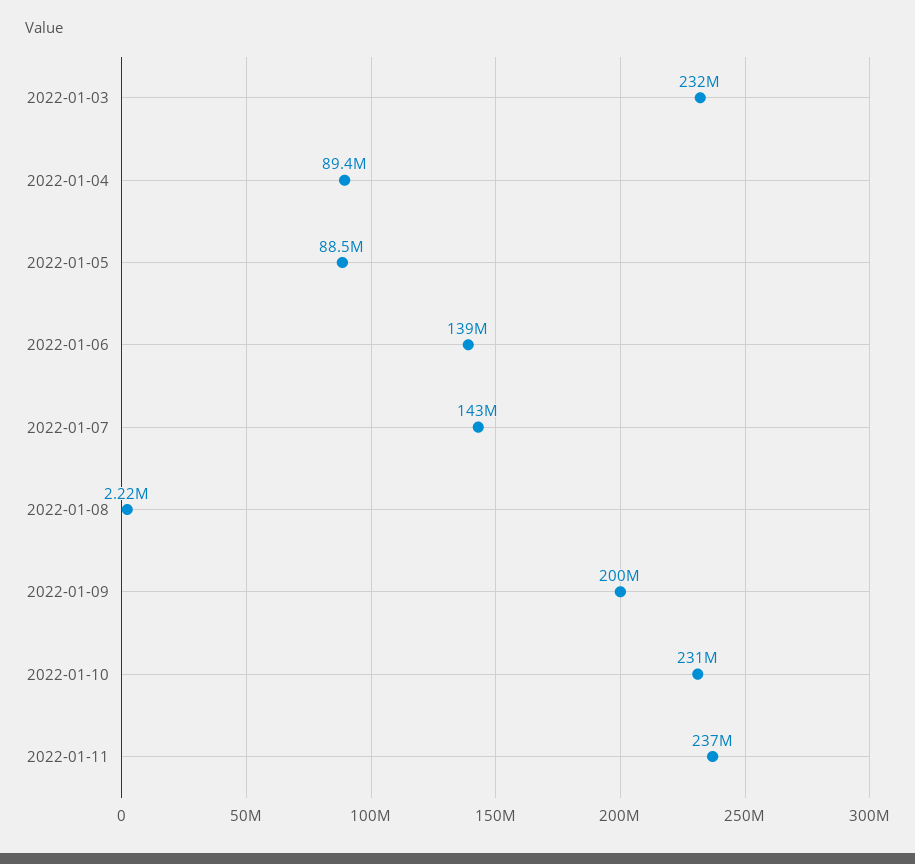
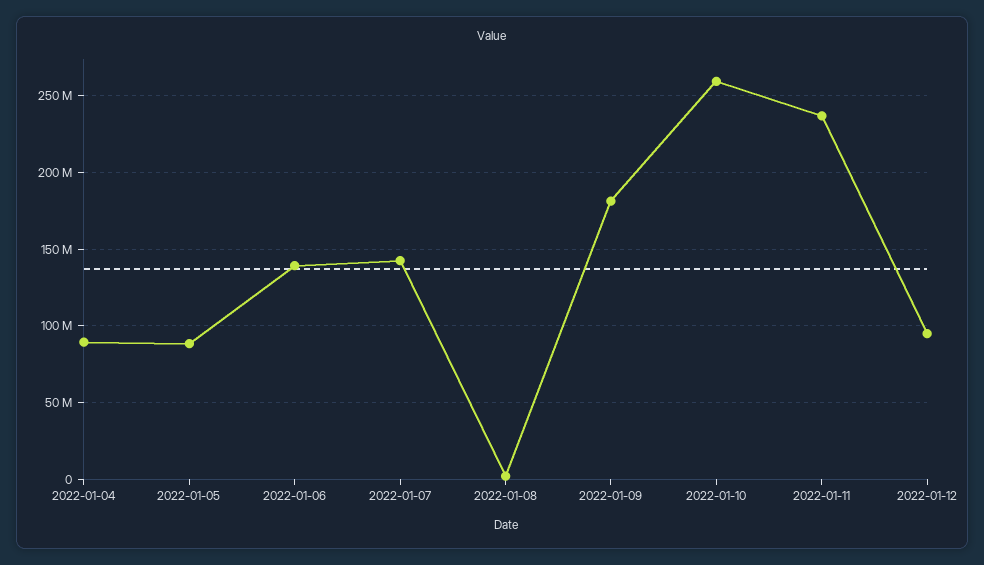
2022-01-03: 232000000 -> none
2022-01-09: 200000000 -> 180000000
2022-01-10: 231000000 -> 260000000
2022-01-12: none -> 95000000

